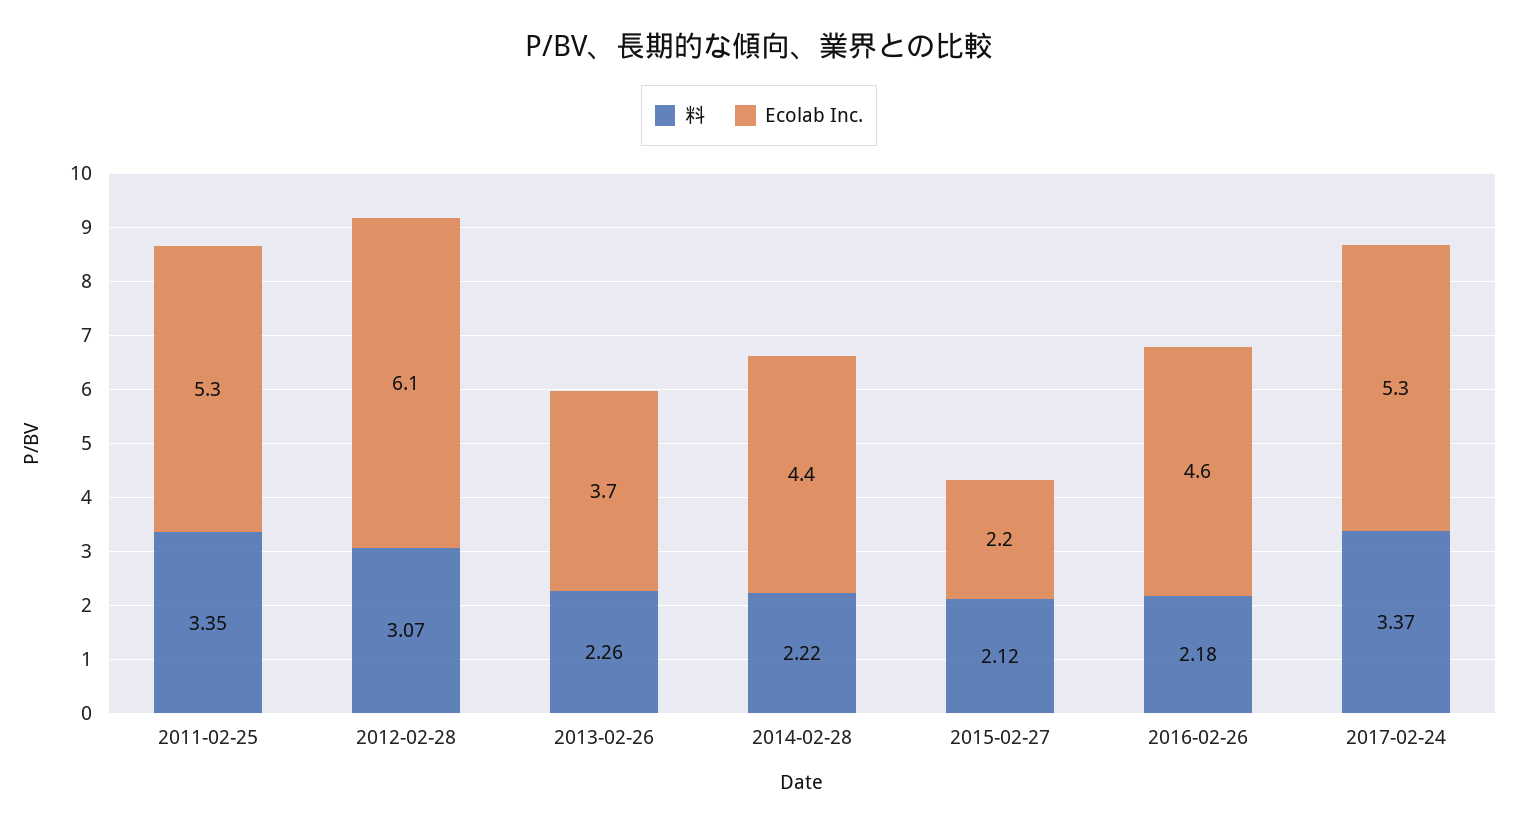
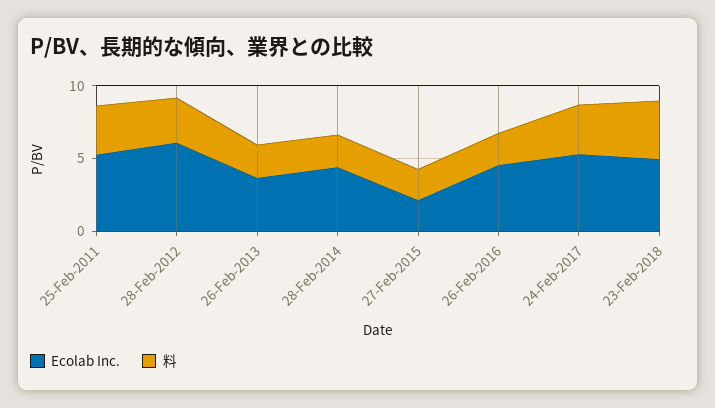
Ecolab Inc., 23-Feb-2018: none -> 5
料, 23-Feb-2018: none -> 4

